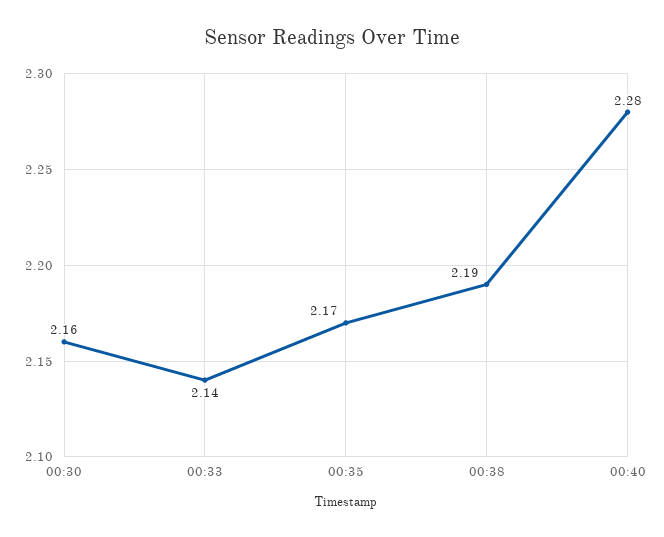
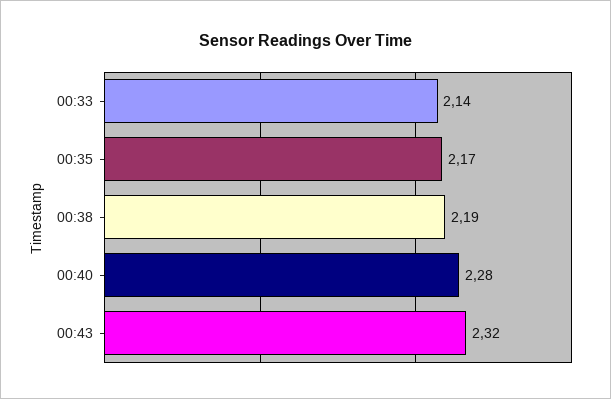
00:30: 2.16 -> none
00:43: none -> 2.32

